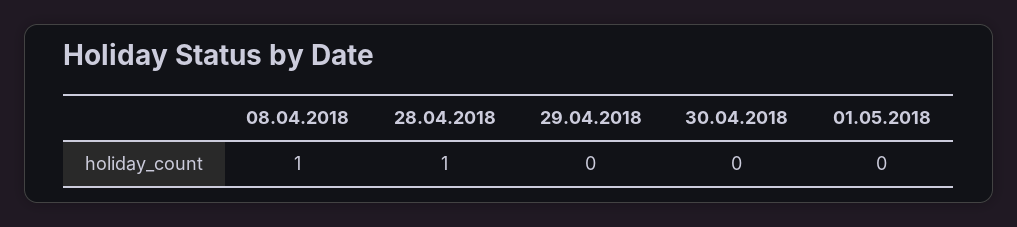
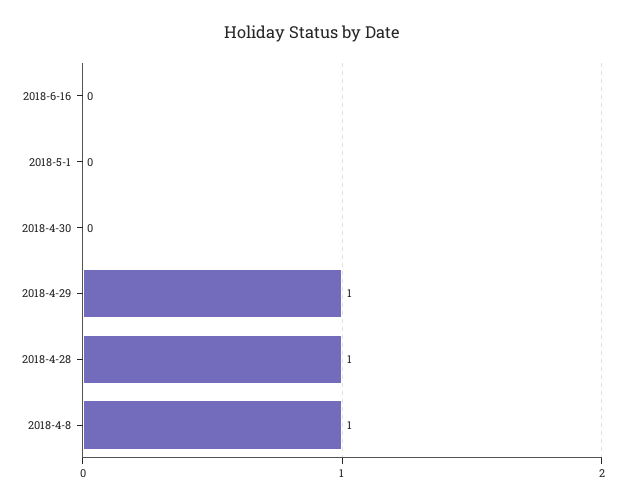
29.04.2018: 0 -> 1
2018-6-16: none -> 0

